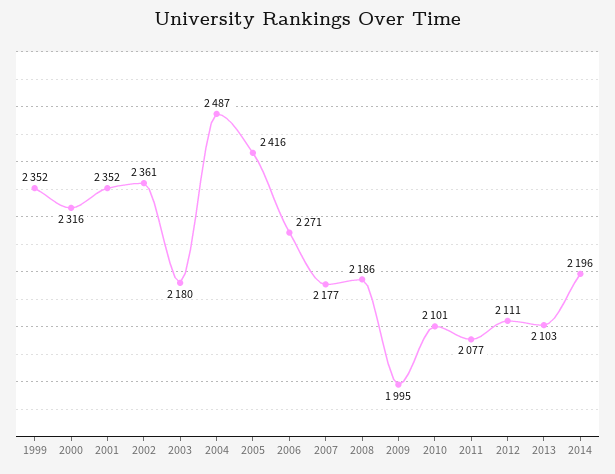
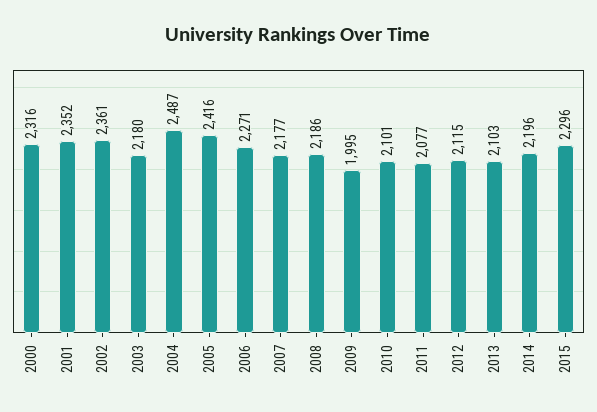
1999: 2352 -> none
2012: 2111 -> 2115
2015: none -> 2296

